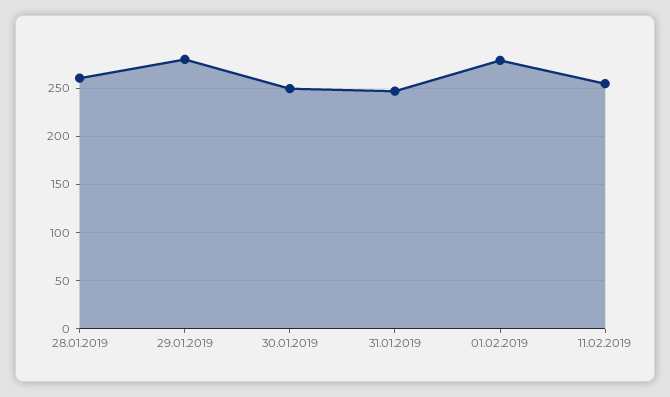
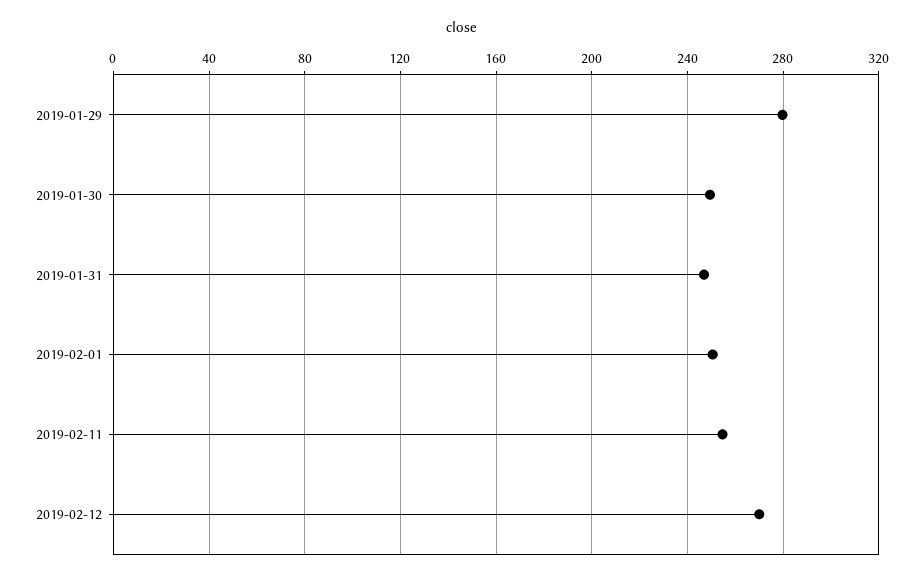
28.01.2019: 260 -> none
01.02.2019: 280 -> 250
2019-02-12: none -> 270

